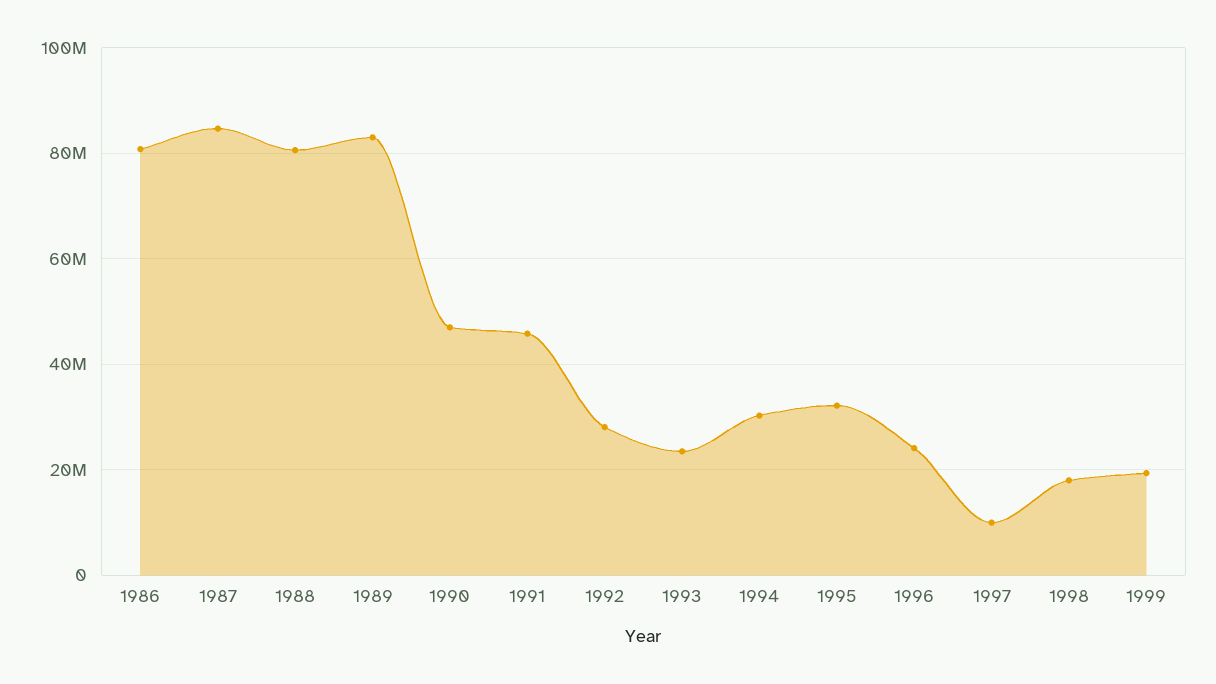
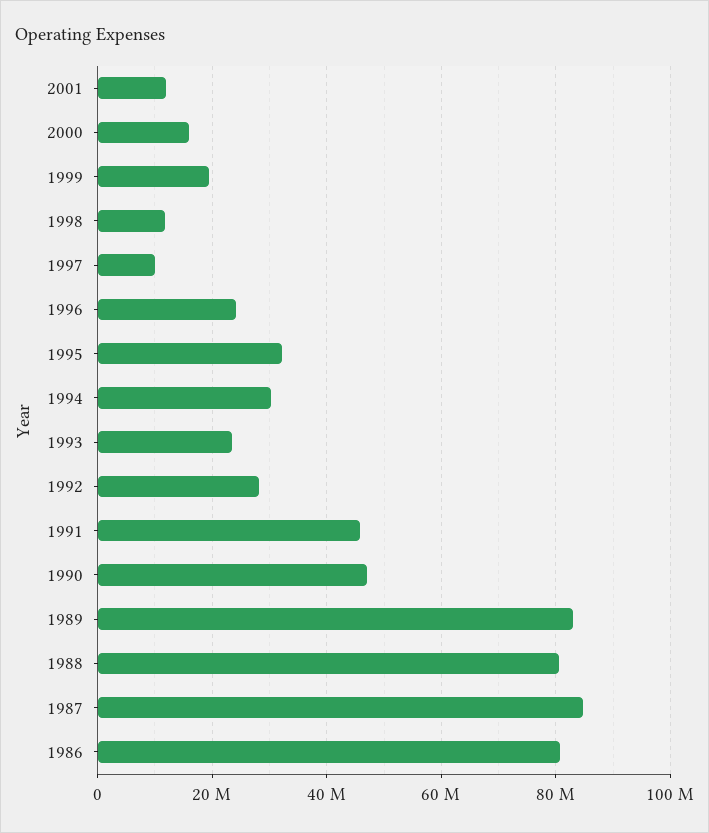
1998: 18000000 -> 12000000
2001: none -> 12000000
2000: none -> 16000000

